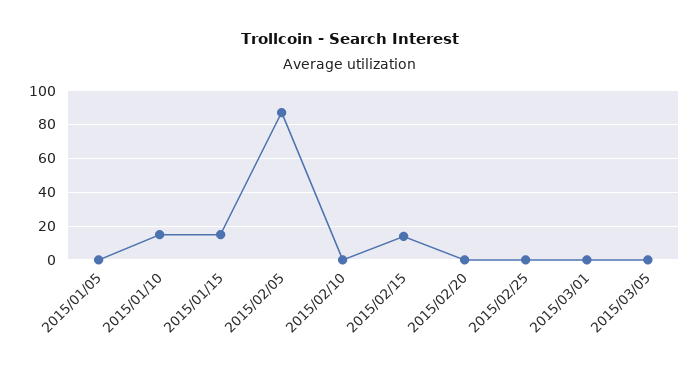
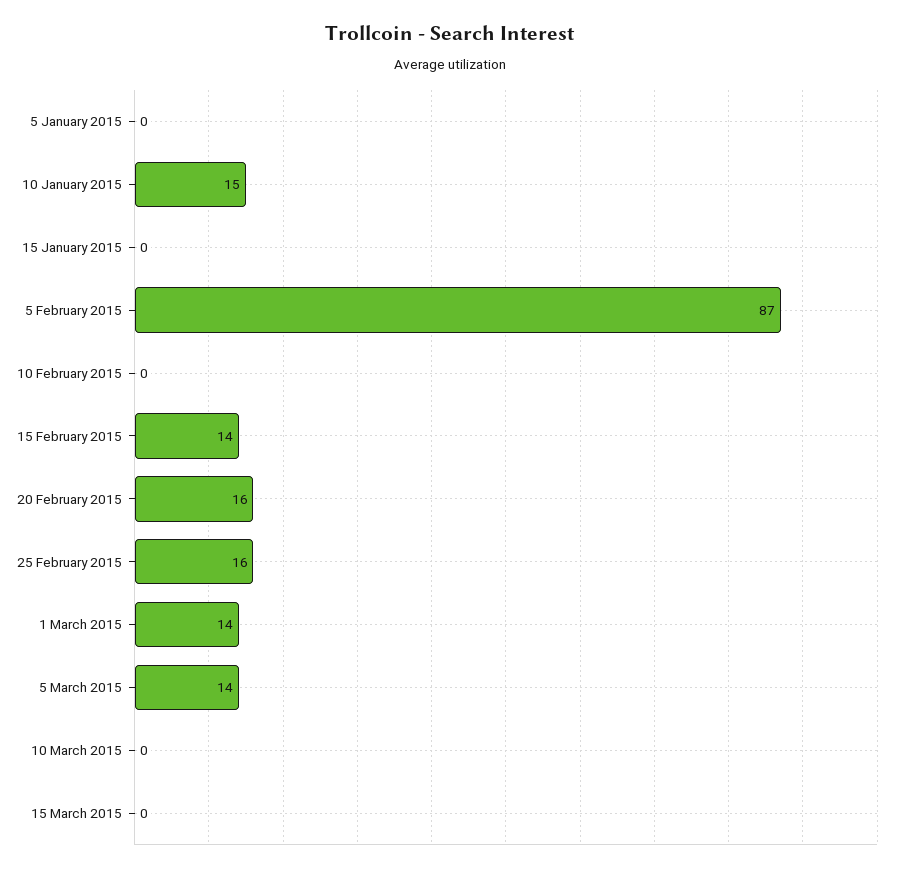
2015/01/15: 15 -> 0
2015/02/20: 0 -> 16
2015/02/25: 0 -> 16
2015/03/01: 0 -> 14
2015/03/05: 0 -> 14
10 March 2015: none -> 0
15 March 2015: none -> 0

